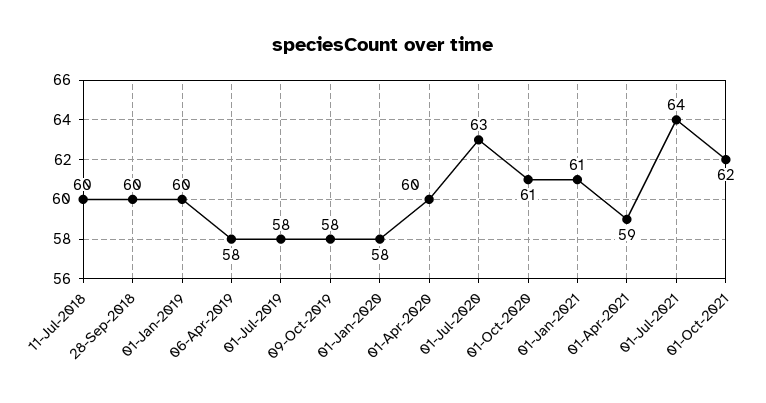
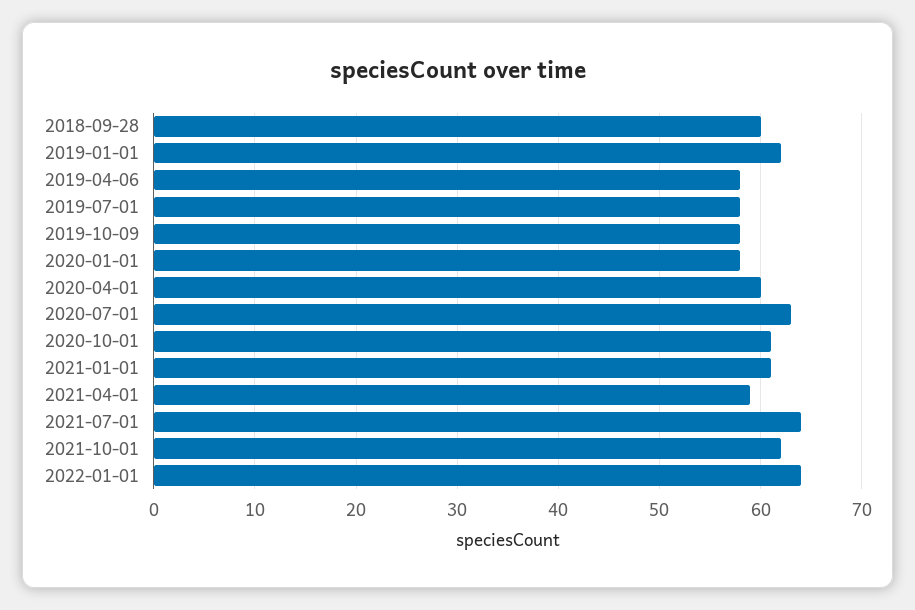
11-Jul-2018: 60 -> none
01-Jan-2019: 60 -> 62
2022-01-01: none -> 64

